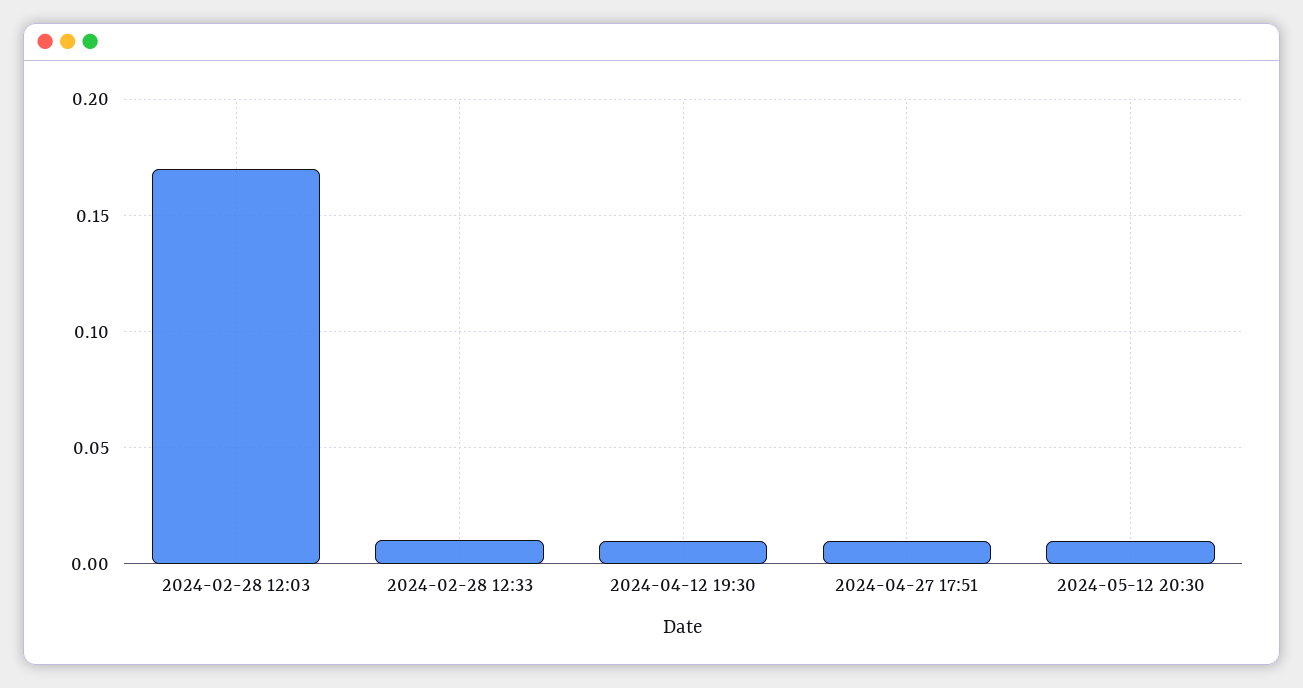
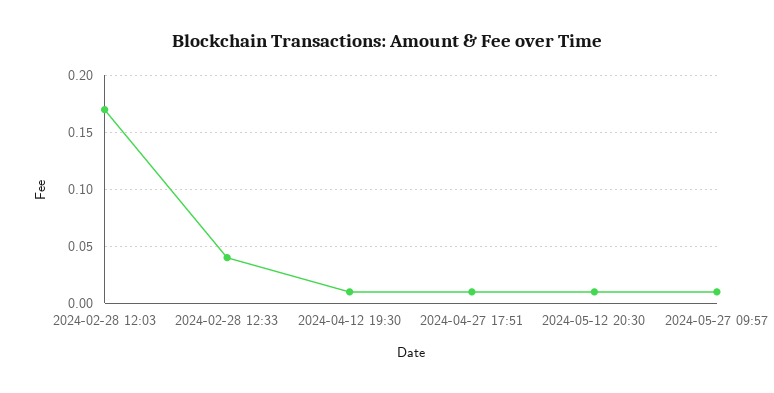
2024-02-28 12:33: 0.01 -> 0.04
2024-05-27 09:57: none -> 0.01

